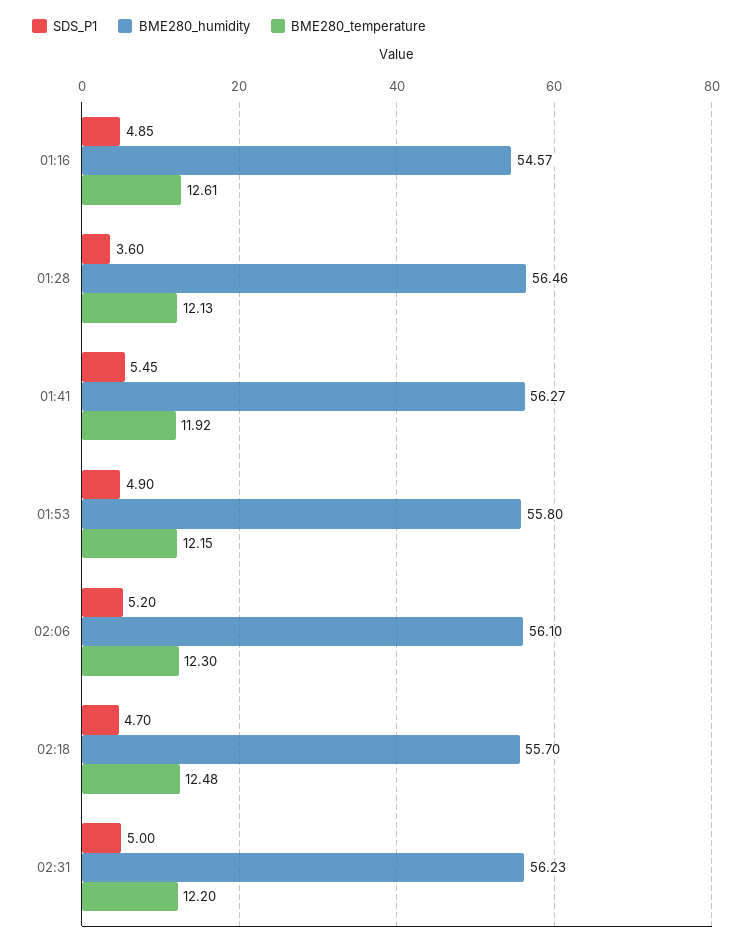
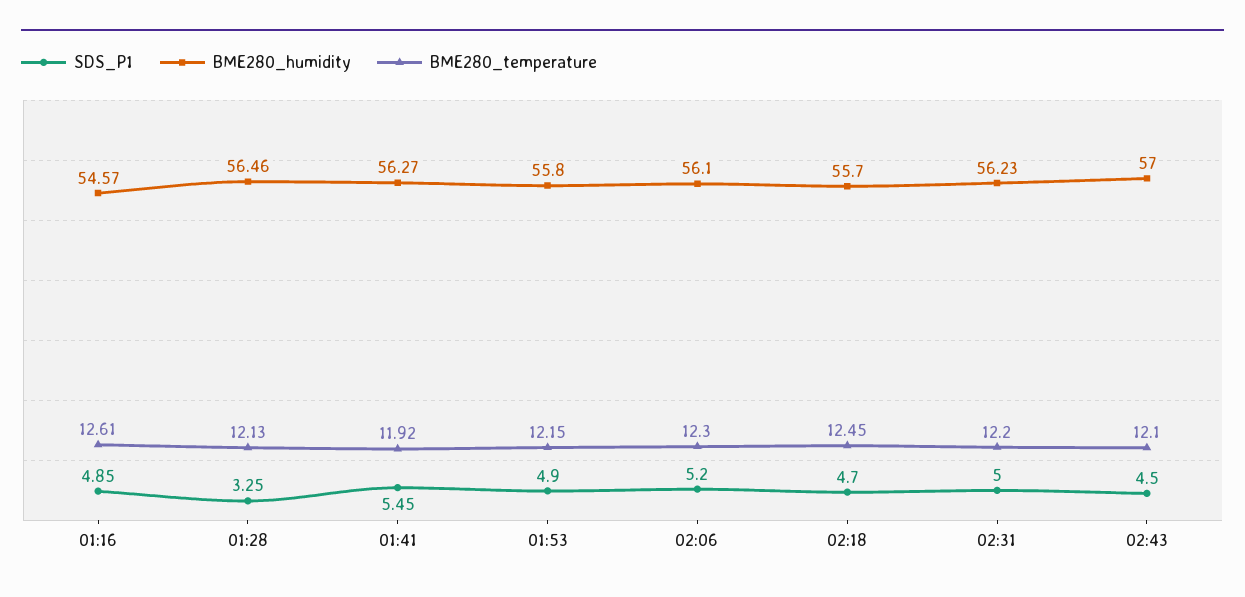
SDS_P1, 01:28: 3.6 -> 3.25
BME280_temperature, 02:18: 12.48 -> 12.45
SDS_P1, 02:43: none -> 4.5
BME280_humidity, 02:43: none -> 57
BME280_temperature, 02:43: none -> 12.1

